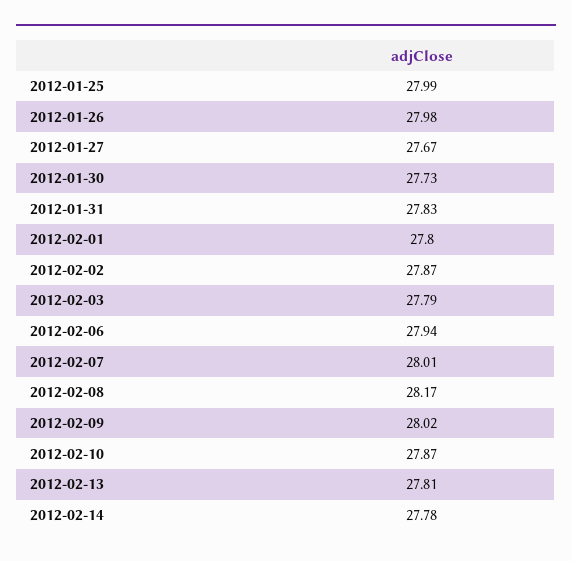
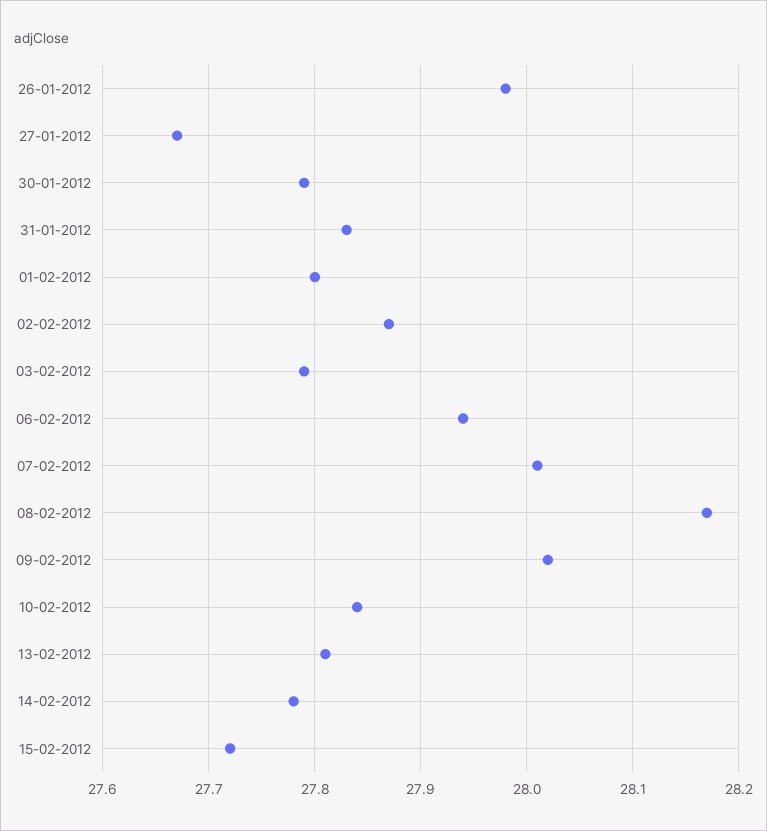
2012-01-25: 27.99 -> none
2012-01-30: 27.73 -> 27.79
2012-02-10: 27.87 -> 27.84
15-02-2012: none -> 27.72

